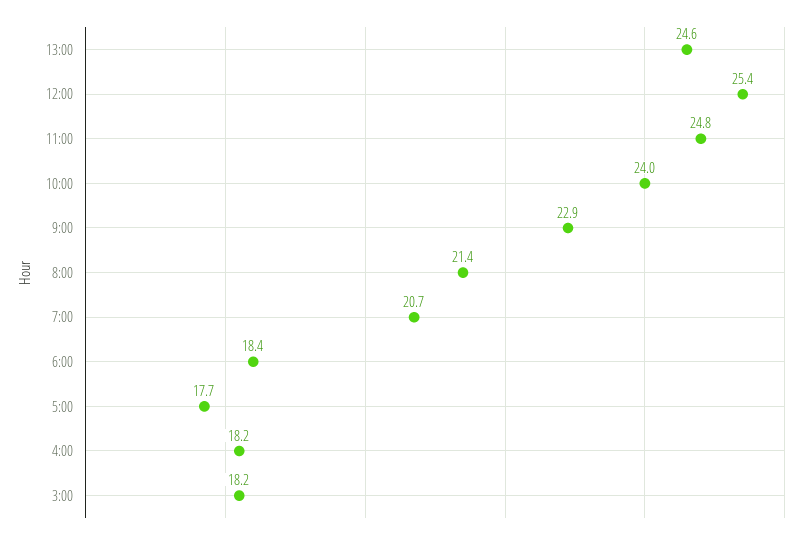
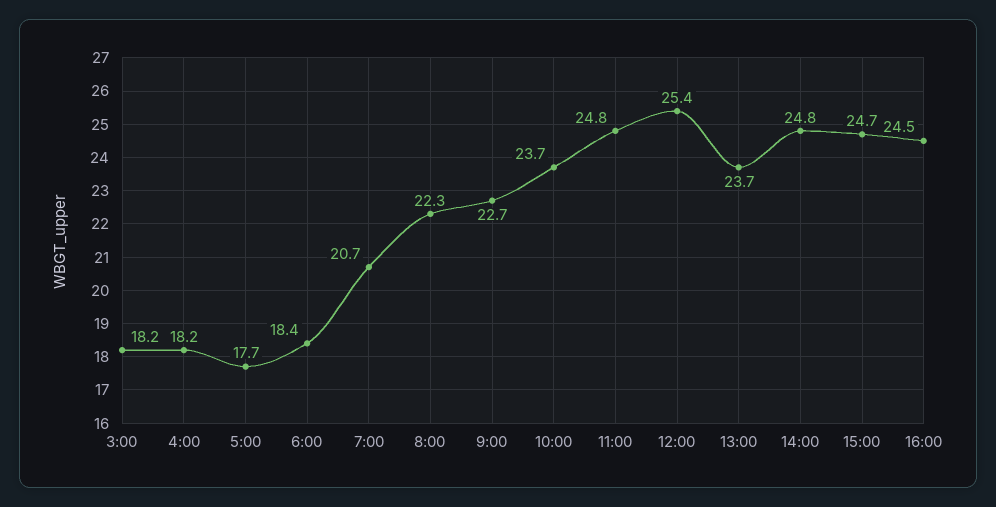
13:00: 24.6 -> 23.7
10:00: 24 -> 23.7
9:00: 22.9 -> 22.7
8:00: 21.4 -> 22.3
14:00: none -> 24.8
15:00: none -> 24.7
16:00: none -> 24.5

